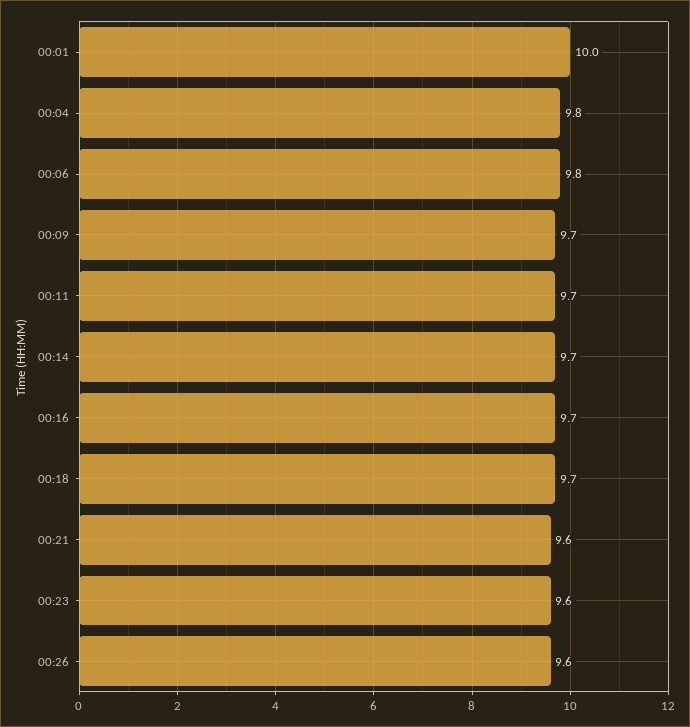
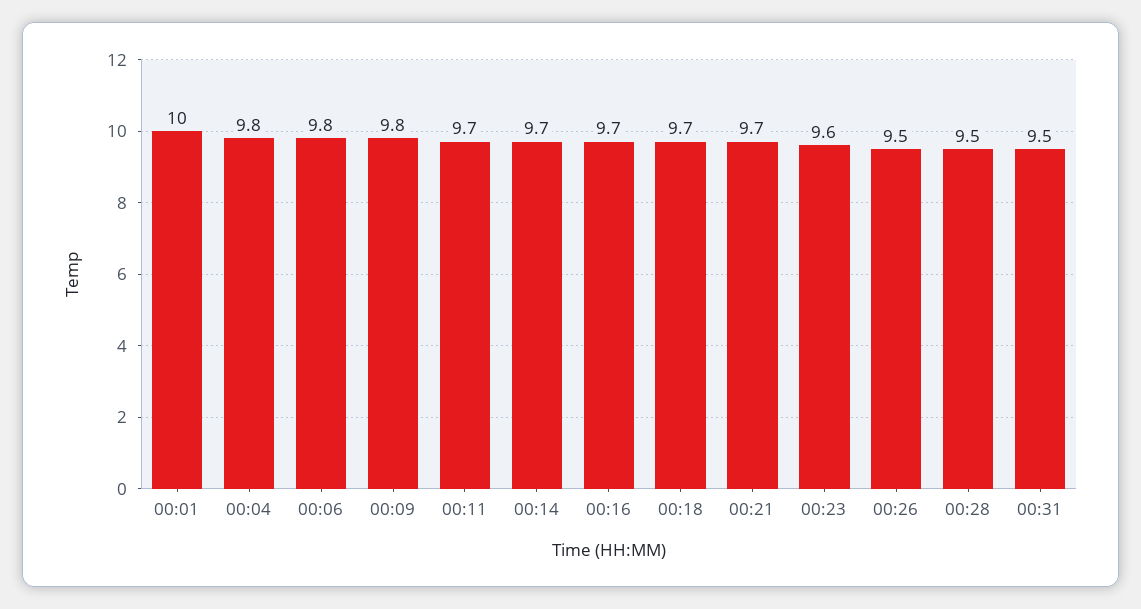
00:09: 9.7 -> 9.8
00:21: 9.6 -> 9.7
00:26: 9.6 -> 9.5
00:28: none -> 9.5
00:31: none -> 9.5

